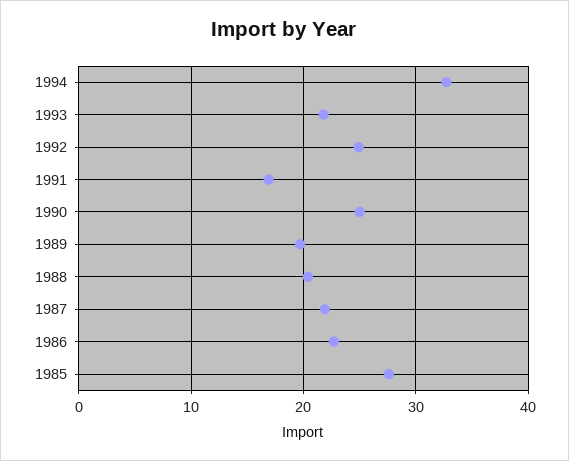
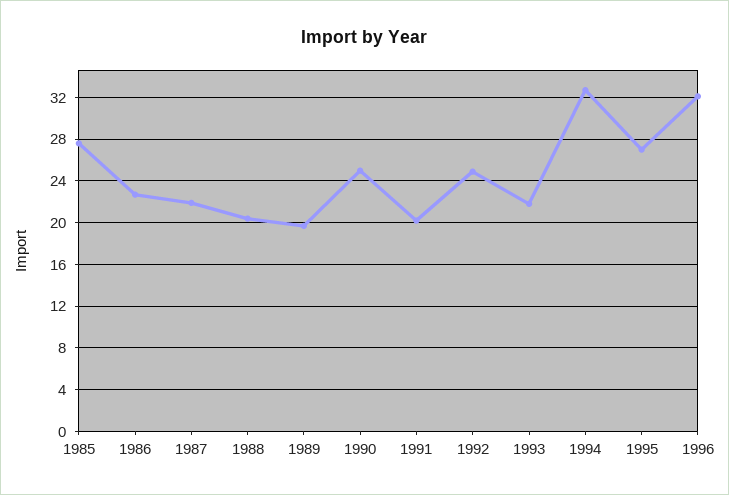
1991: 17 -> 20
1995: none -> 27
1996: none -> 32

